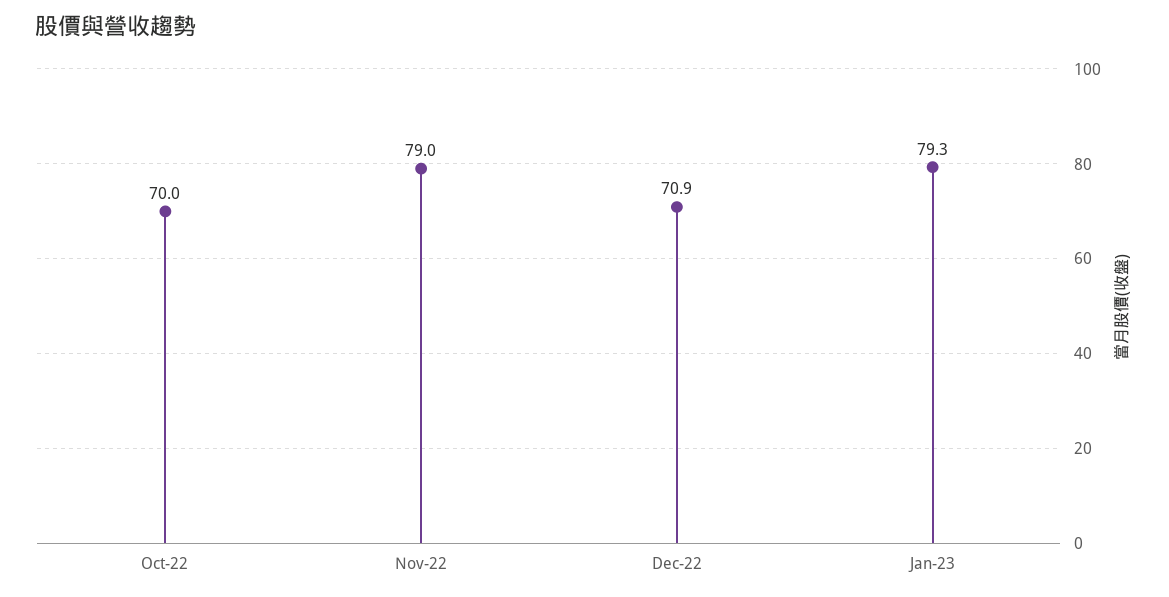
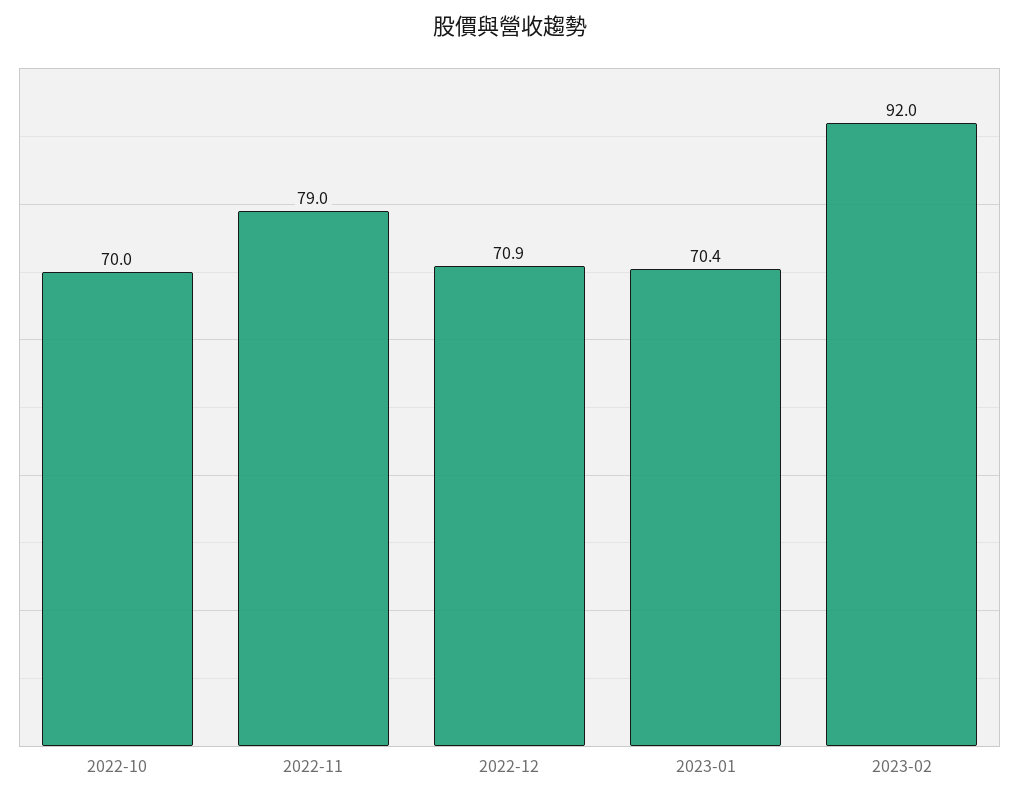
Jan-23: 79.3 -> 70.4
2023-02: none -> 92

